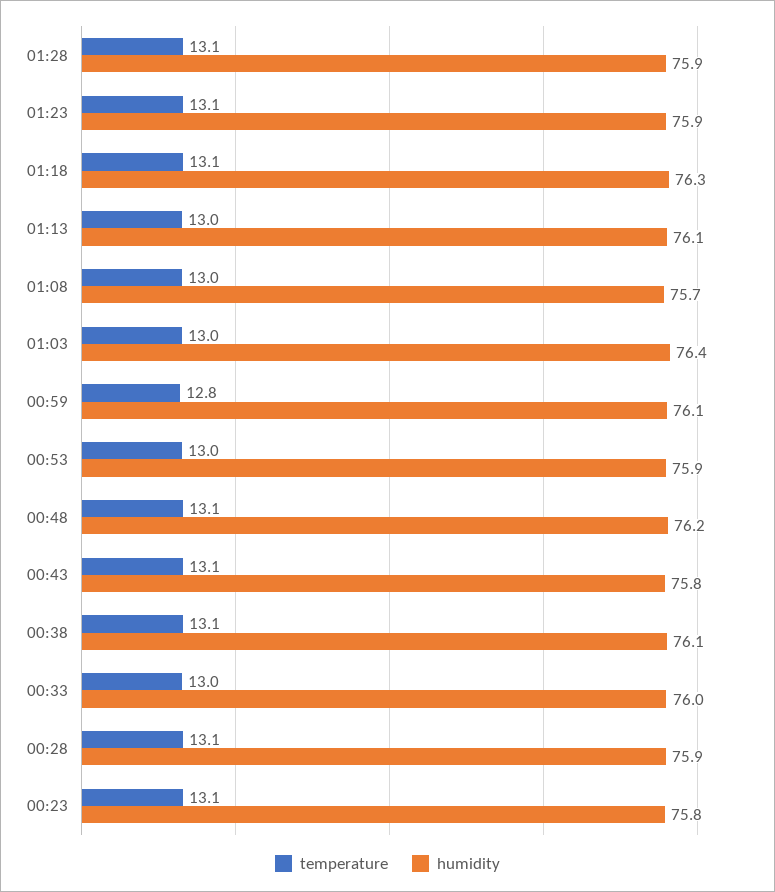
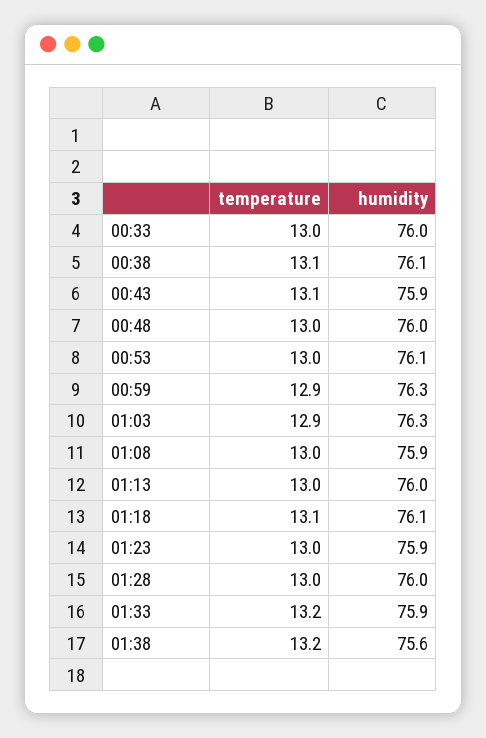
temperature, 01:28: 13.1 -> 13
humidity, 01:28: 75.9 -> 76
temperature, 01:23: 13.1 -> 13
humidity, 01:18: 76.3 -> 76.1
humidity, 01:13: 76.1 -> 76
humidity, 01:08: 75.7 -> 75.9
temperature, 01:03: 13 -> 12.9
humidity, 01:03: 76.4 -> 76.3
temperature, 00:59: 12.8 -> 12.9
humidity, 00:59: 76.1 -> 76.3
humidity, 00:53: 75.9 -> 76.1
temperature, 00:48: 13.1 -> 13
humidity, 00:48: 76.2 -> 76
humidity, 00:43: 75.8 -> 75.9
temperature, 00:28: 13.1 -> none
humidity, 00:28: 75.9 -> none
temperature, 00:23: 13.1 -> none
humidity, 00:23: 75.8 -> none
temperature, 01:33: none -> 13.2
humidity, 01:33: none -> 75.9
temperature, 01:38: none -> 13.2
humidity, 01:38: none -> 75.6

